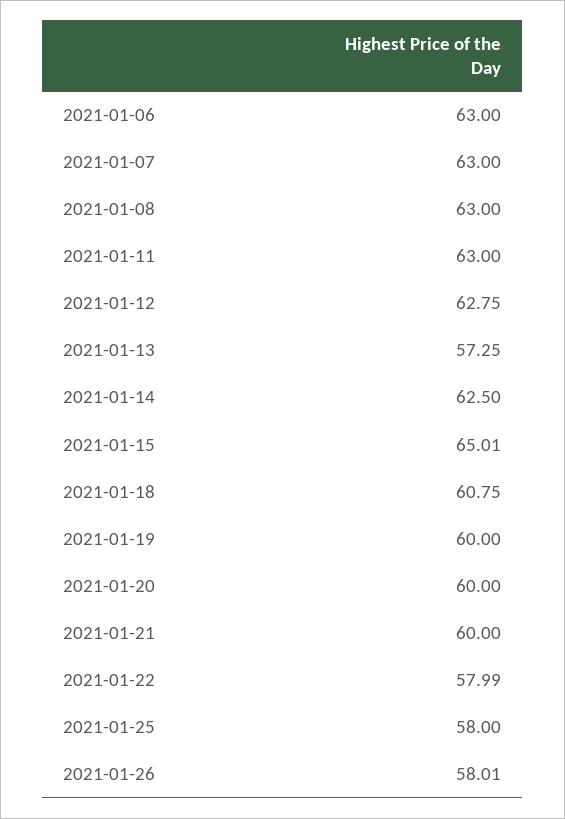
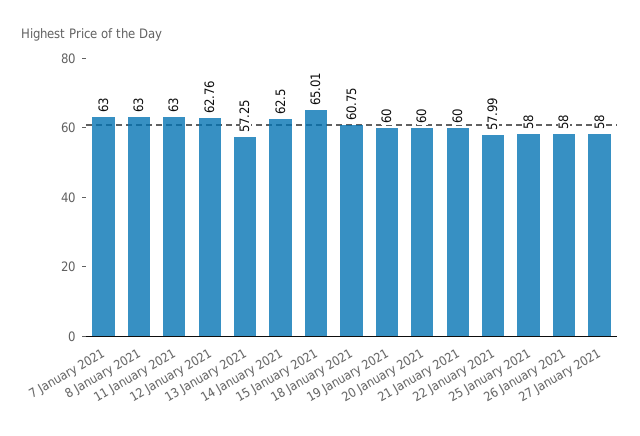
2021-01-06: 63 -> none
2021-01-12: 62.75 -> 62.76
2021-01-26: 58.01 -> 58
27 January 2021: none -> 58

